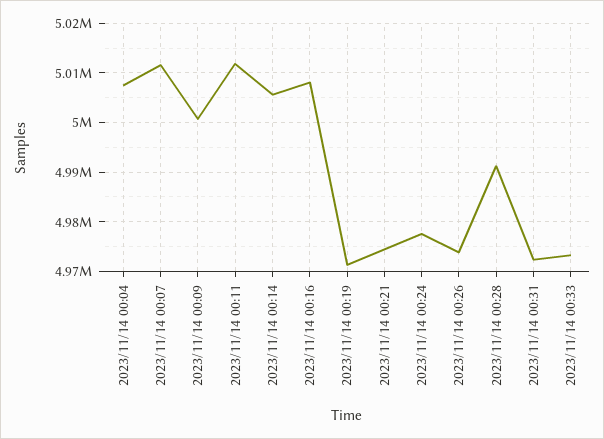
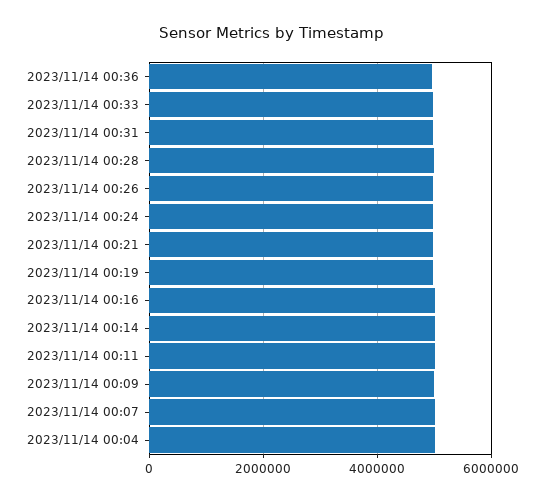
2023/11/14 00:36: none -> 5000000

